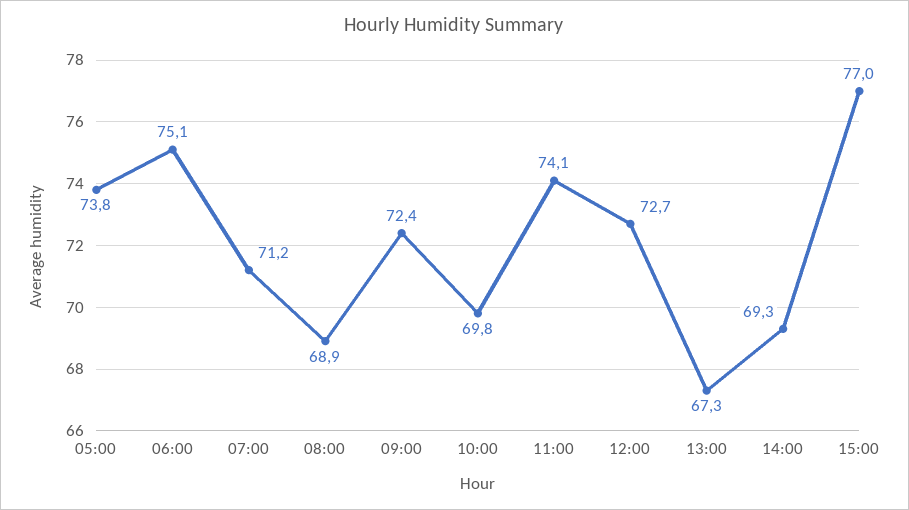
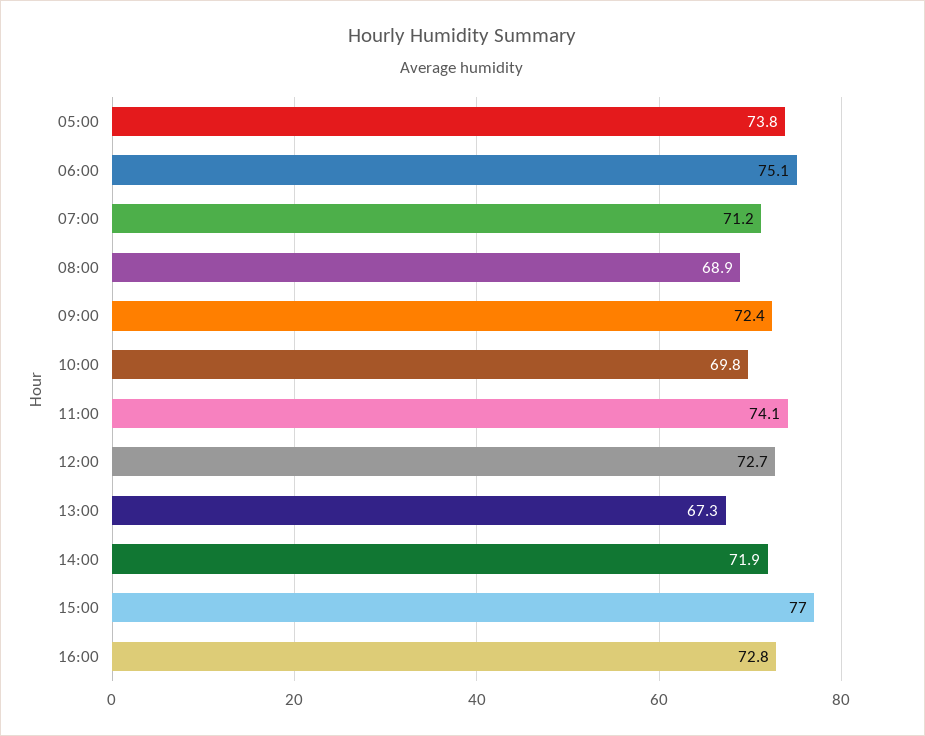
14:00: 69.3 -> 71.9
16:00: none -> 72.8

